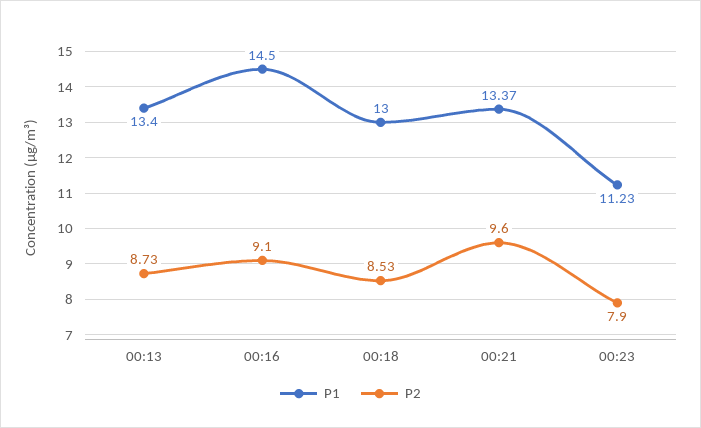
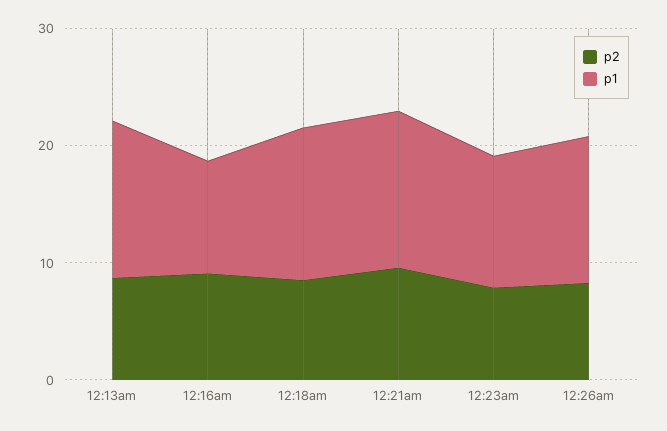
P1, 00:16: 14.5 -> 10
P2, 12:26am: none -> 8
P1, 12:26am: none -> 12

